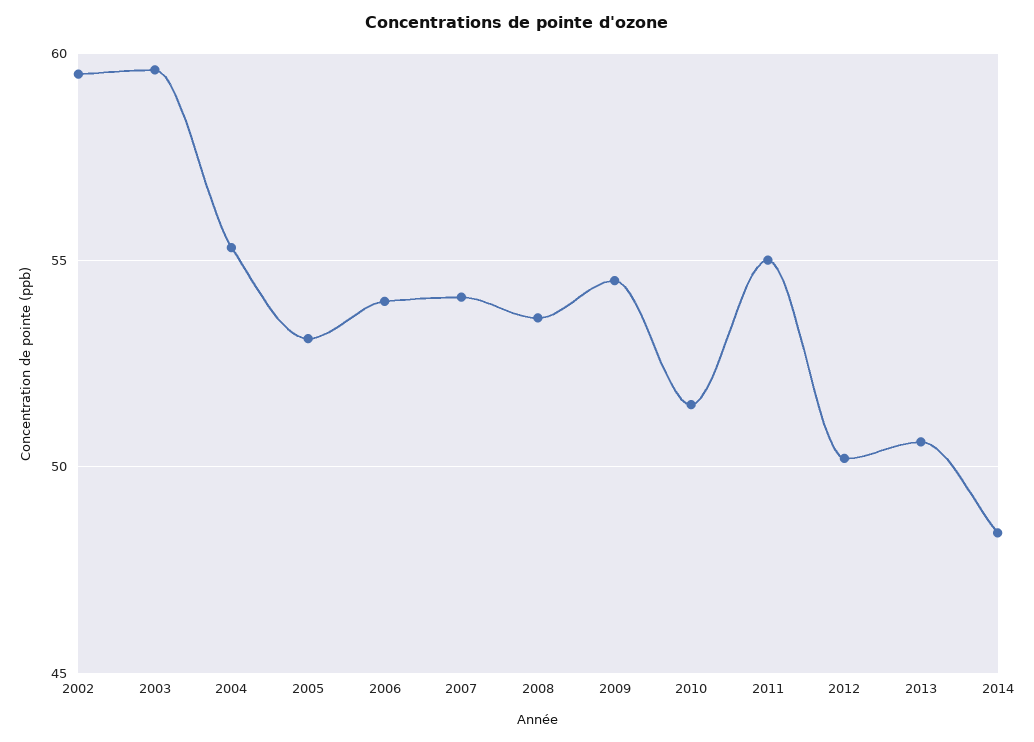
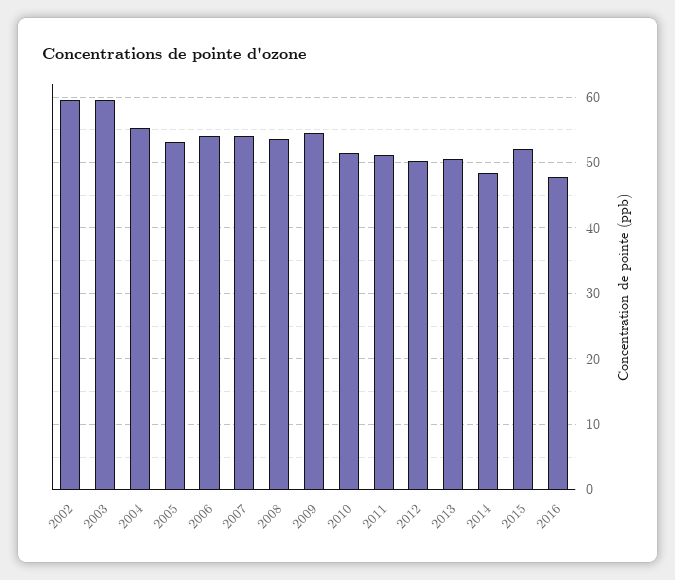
2011: 55 -> 51
2015: none -> 52
2016: none -> 48

